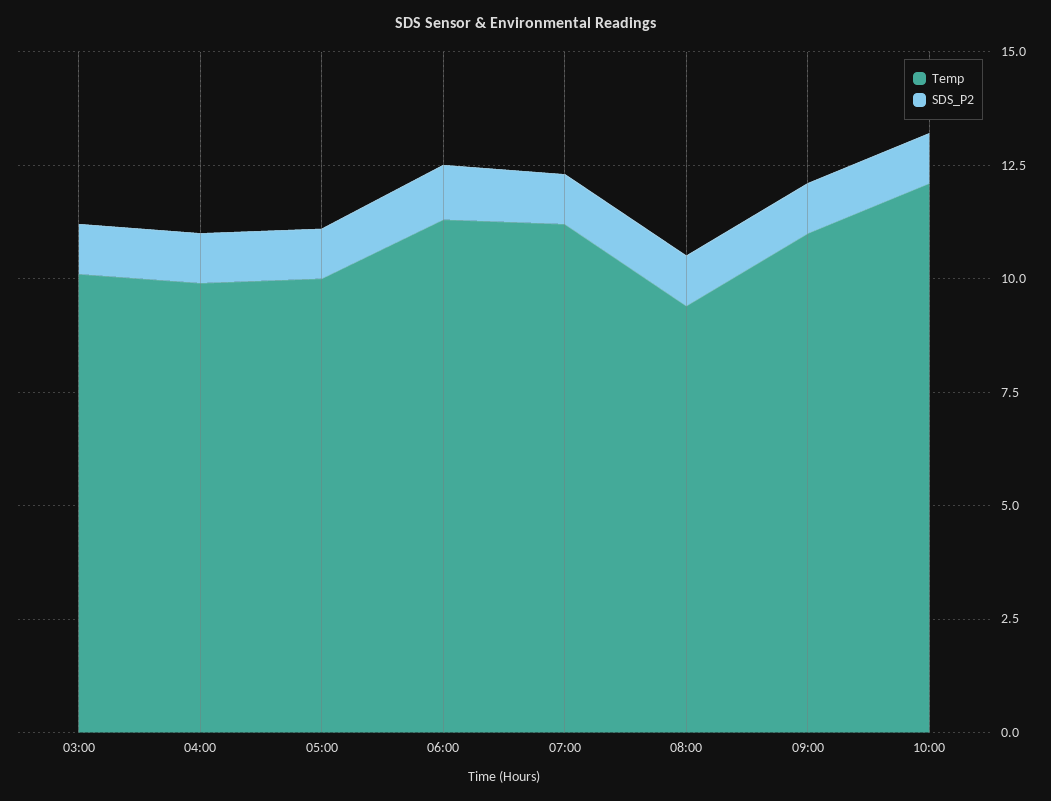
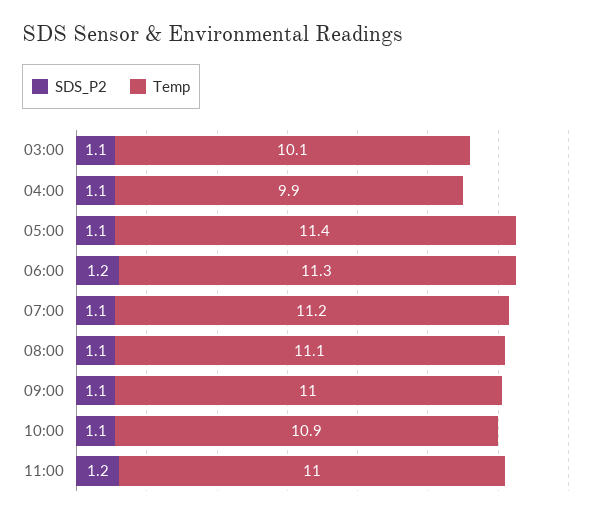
Temp, 05:00: 10 -> 11.4
Temp, 08:00: 9.5 -> 11.1
Temp, 10:00: 12 -> 10.9
SDS_P2, 11:00: none -> 1.2
Temp, 11:00: none -> 11

